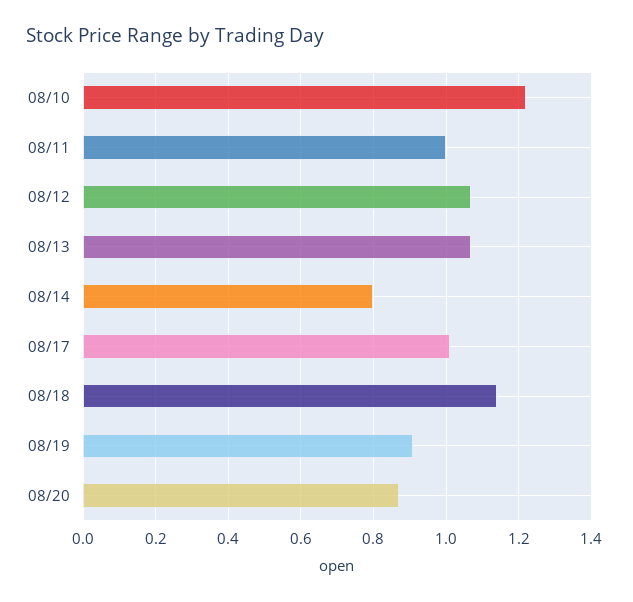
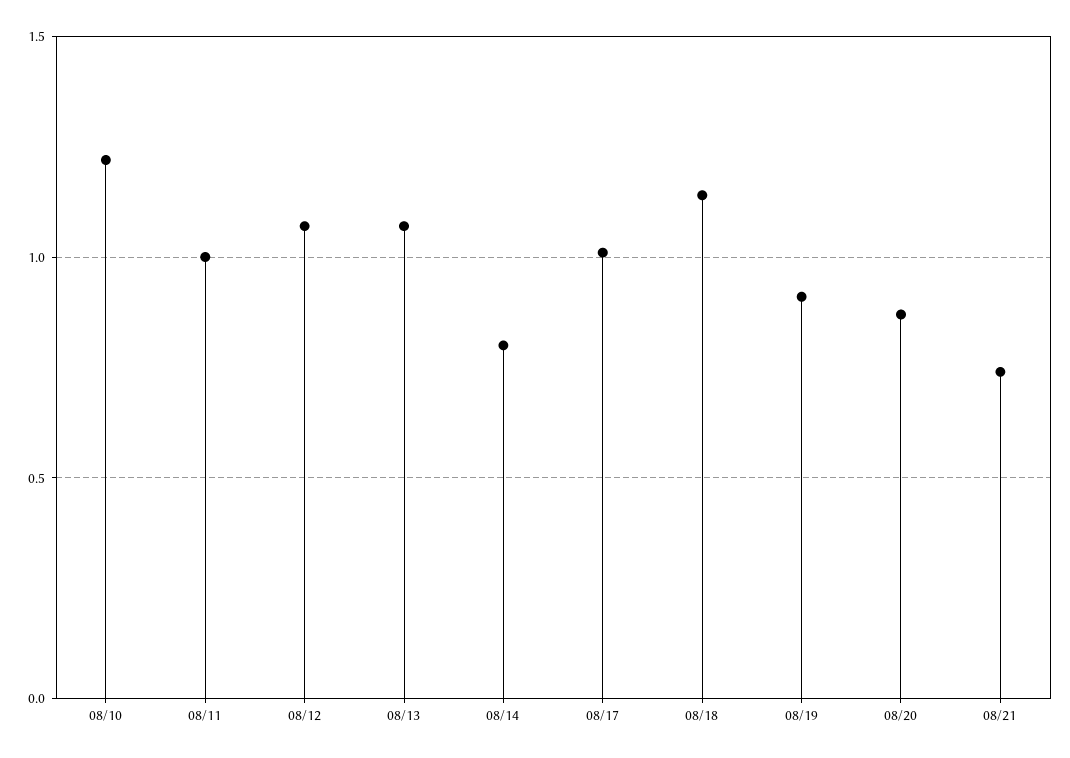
08/21: none -> 0.75

